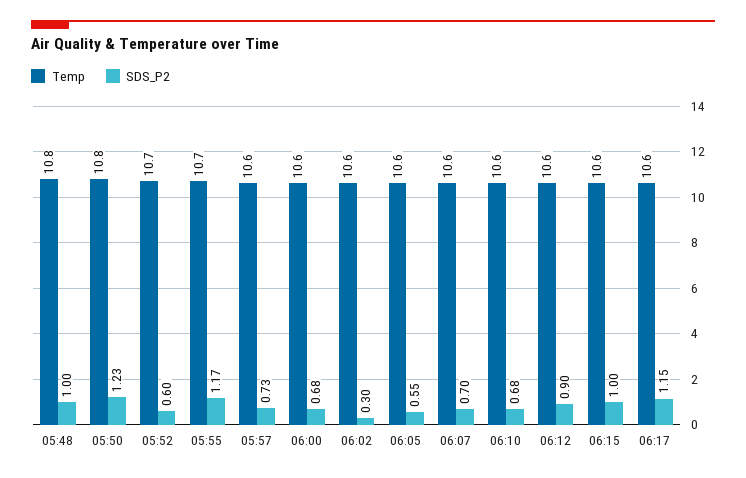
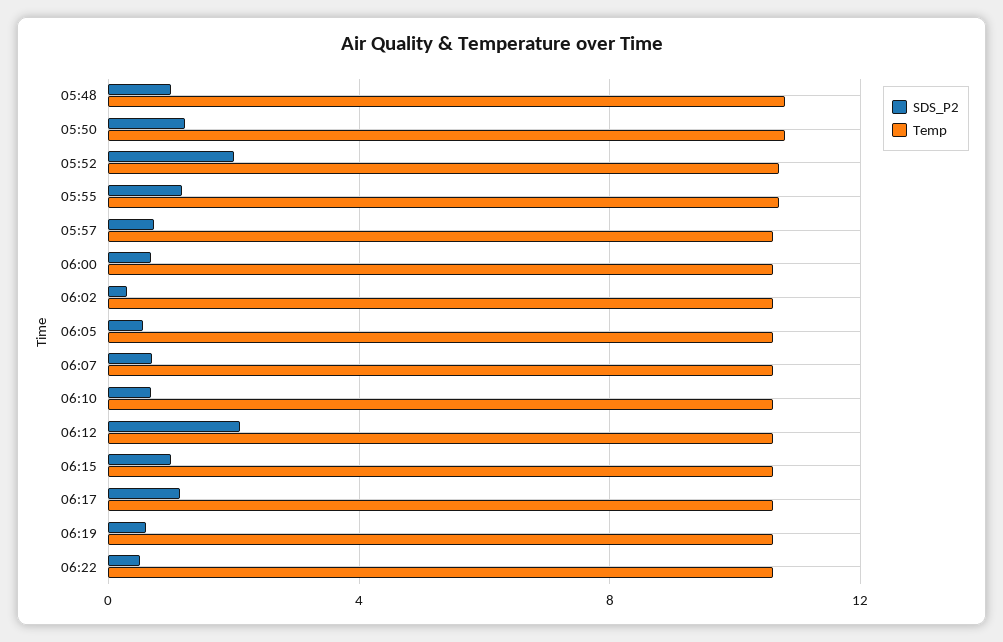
SDS_P2, 05:52: 0.6 -> 2
SDS_P2, 06:12: 0.9 -> 2
SDS_P2, 06:19: none -> 0.5
Temp, 06:19: none -> 10.5
SDS_P2, 06:22: none -> 0.5
Temp, 06:22: none -> 10.5

